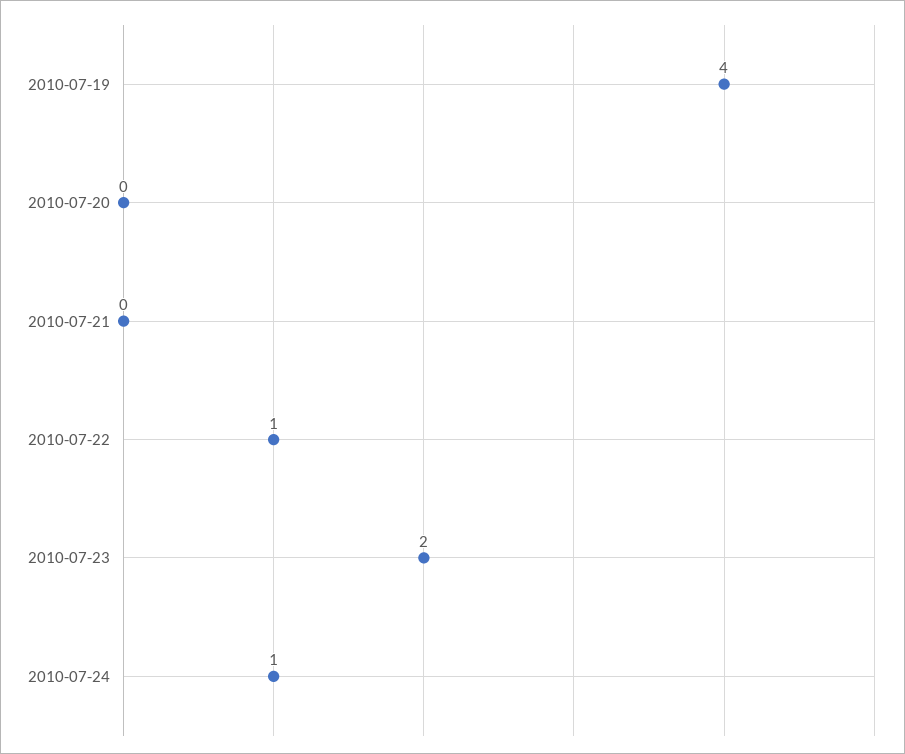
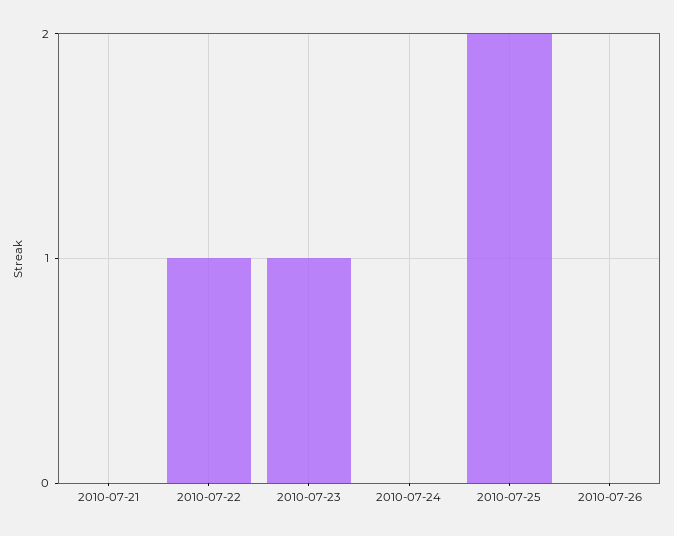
2010-07-19: 4 -> none
2010-07-20: 0 -> none
2010-07-23: 2 -> 1
2010-07-24: 1 -> 0
2010-07-25: none -> 2
2010-07-26: none -> 0

